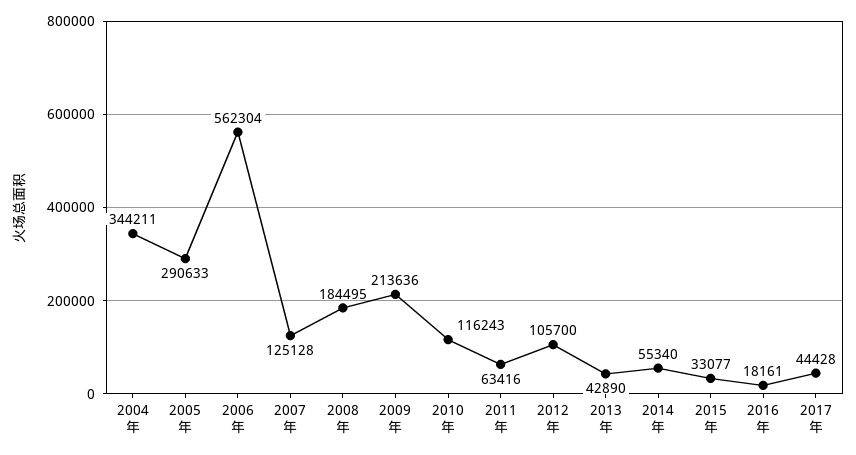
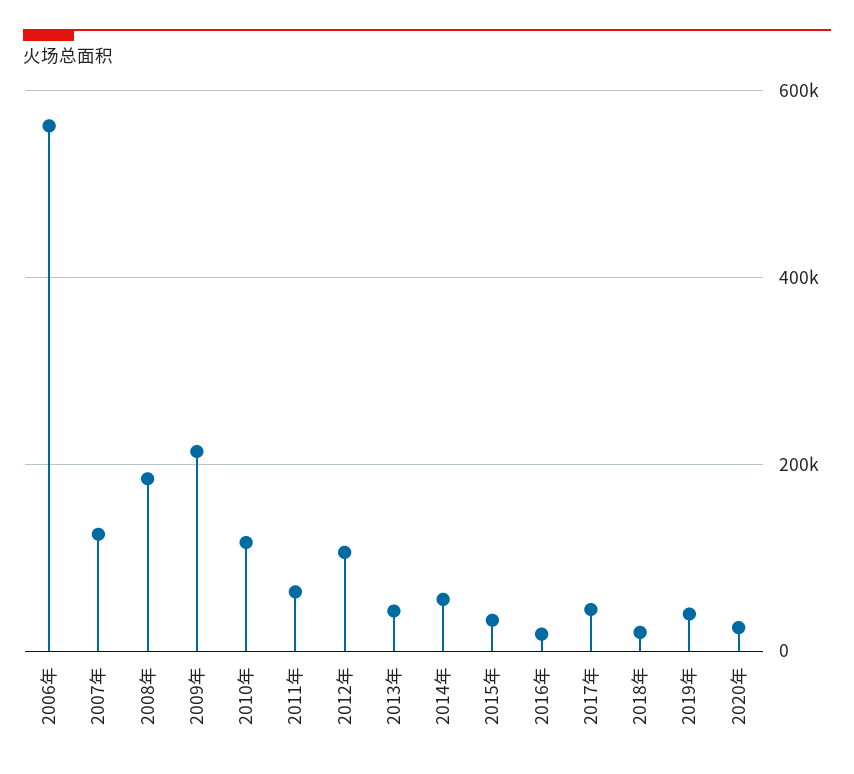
2004年: 344211 -> none
2005年: 290633 -> none
2018年: none -> 20000
2019年: none -> 40000
2020年: none -> 20000

